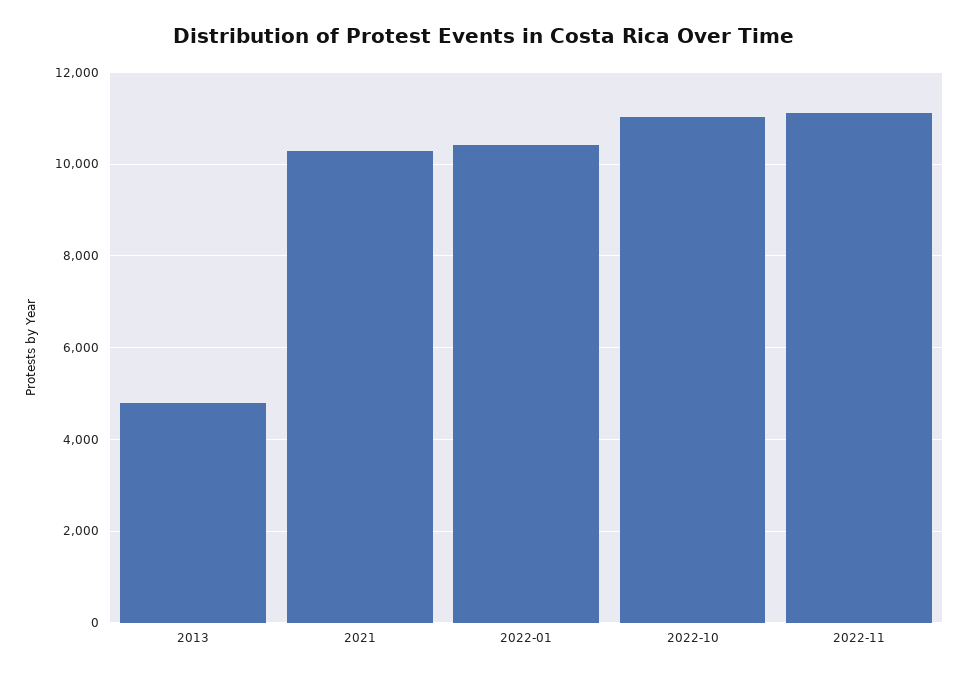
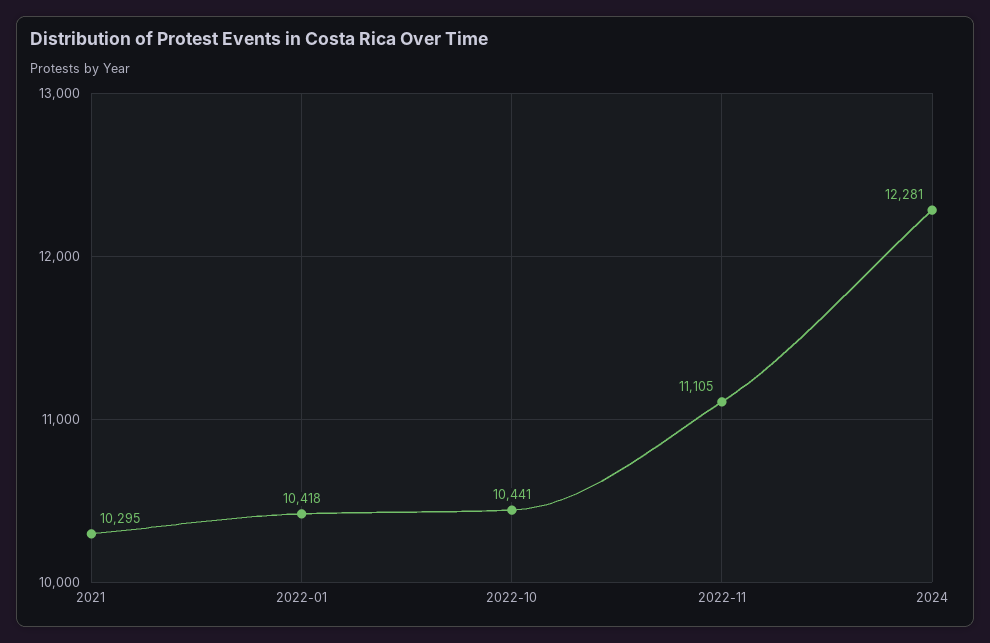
2013: 4800 -> none
2022-10: 11000 -> 10441
2024: none -> 12281

